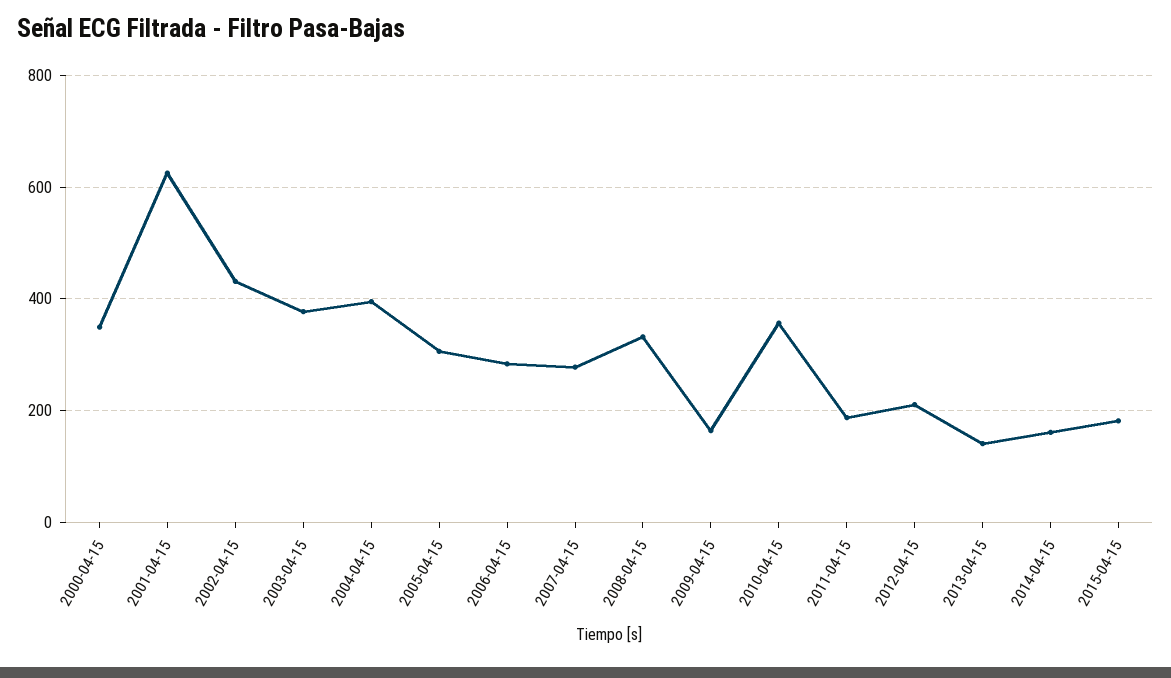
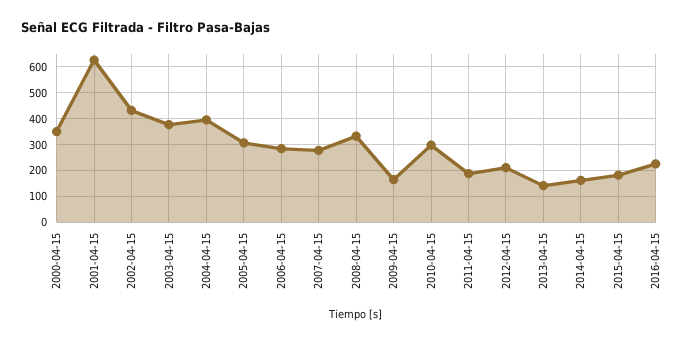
2010-04-15: 360 -> 300
2016-04-15: none -> 225

